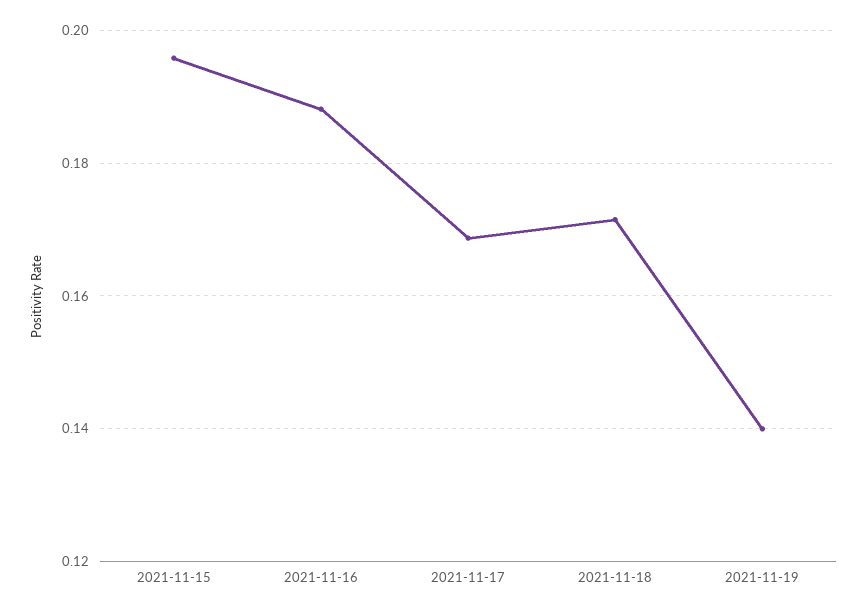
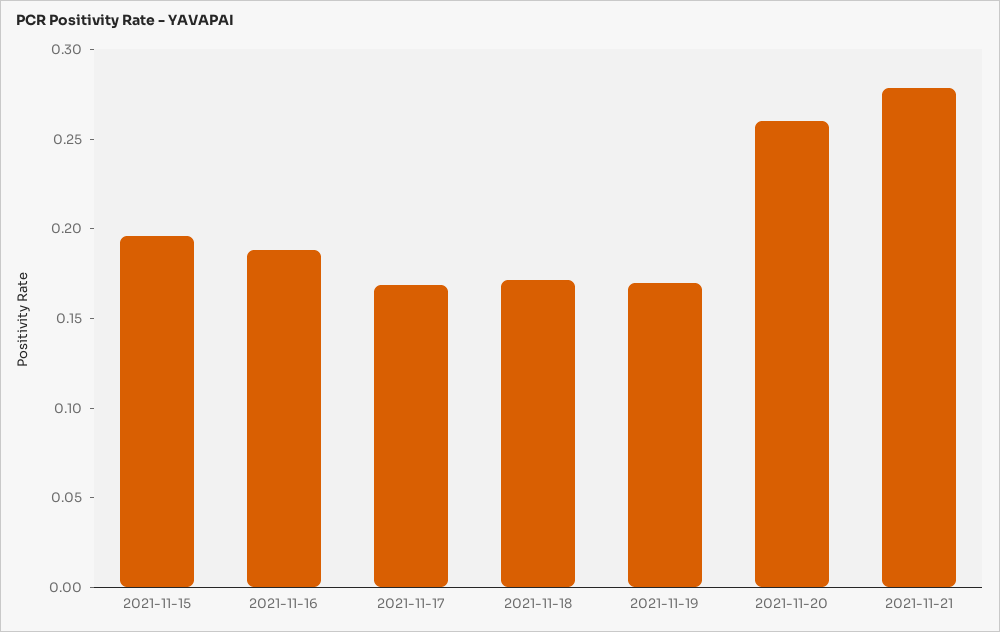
2021-11-19: 0.14 -> 0.17
2021-11-20: none -> 0.26
2021-11-21: none -> 0.28

